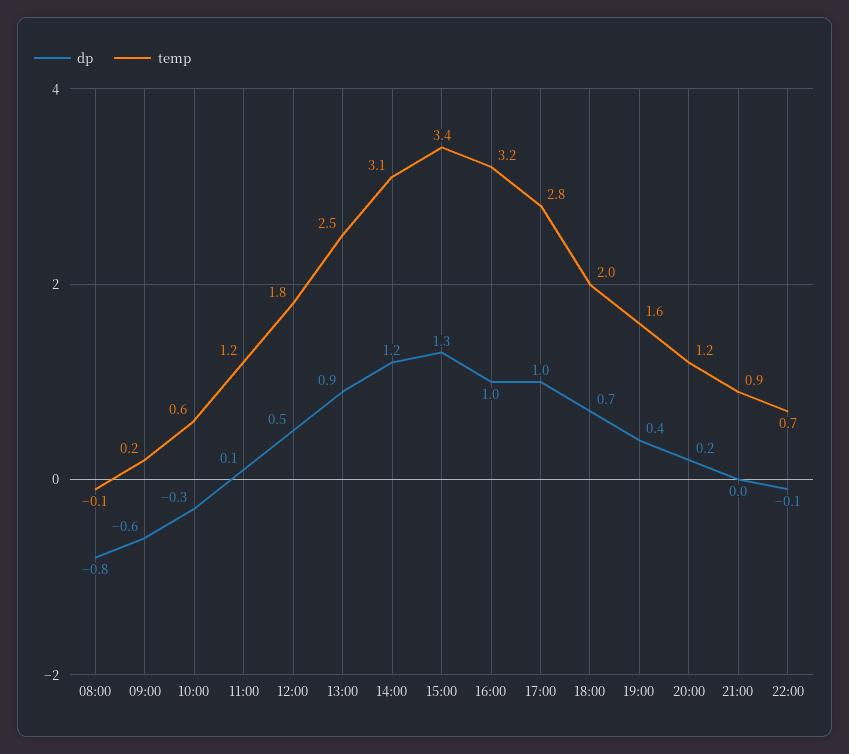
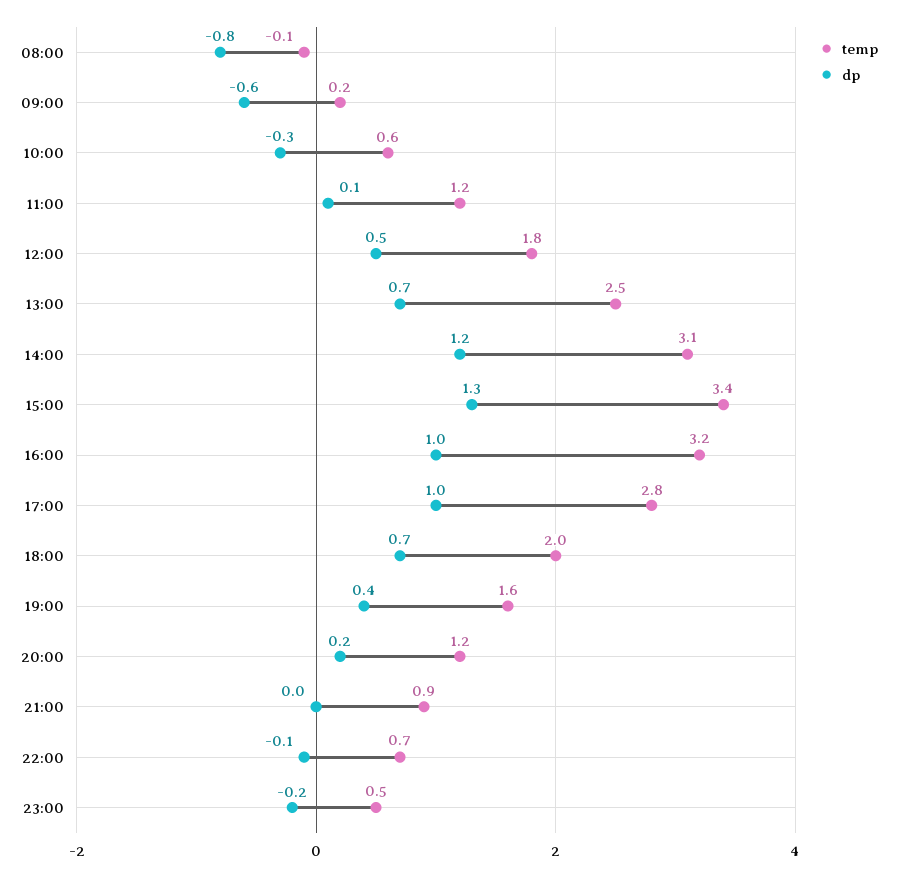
dp, 13:00: 0.9 -> 0.7
temp, 23:00: none -> 0.5
dp, 23:00: none -> -0.2

